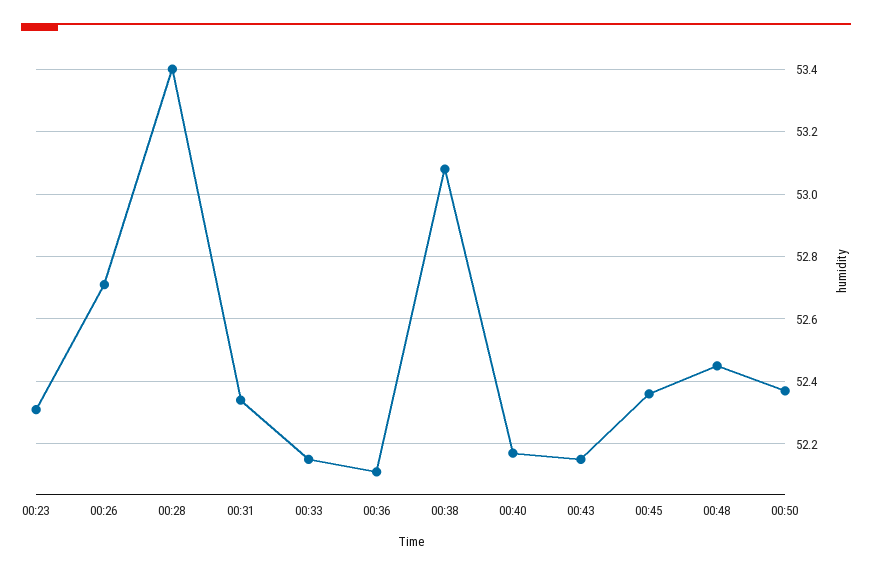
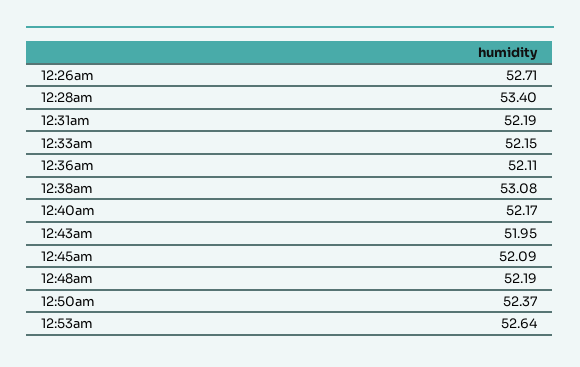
00:23: 52.3 -> none
00:31: 52.35 -> 52.19
00:43: 52.15 -> 51.95
00:45: 52.35 -> 52.09
00:48: 52.45 -> 52.19
12:53am: none -> 52.64

